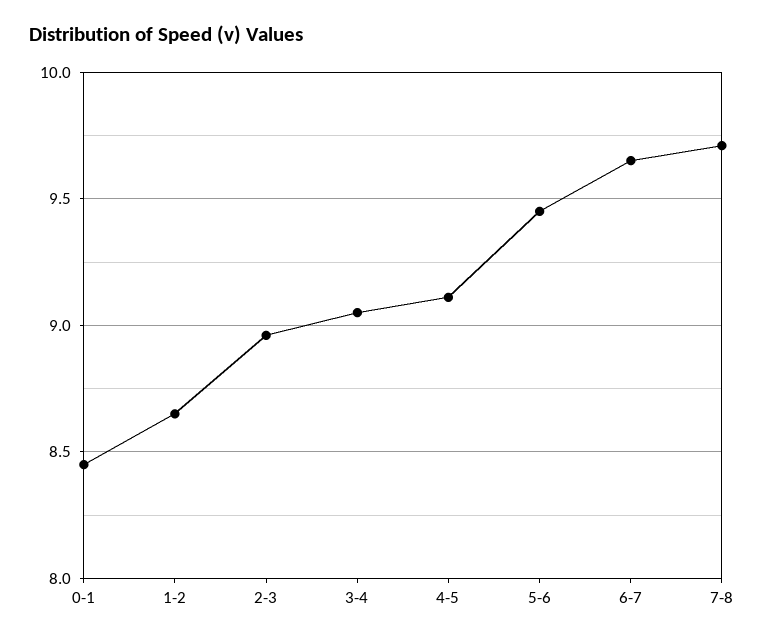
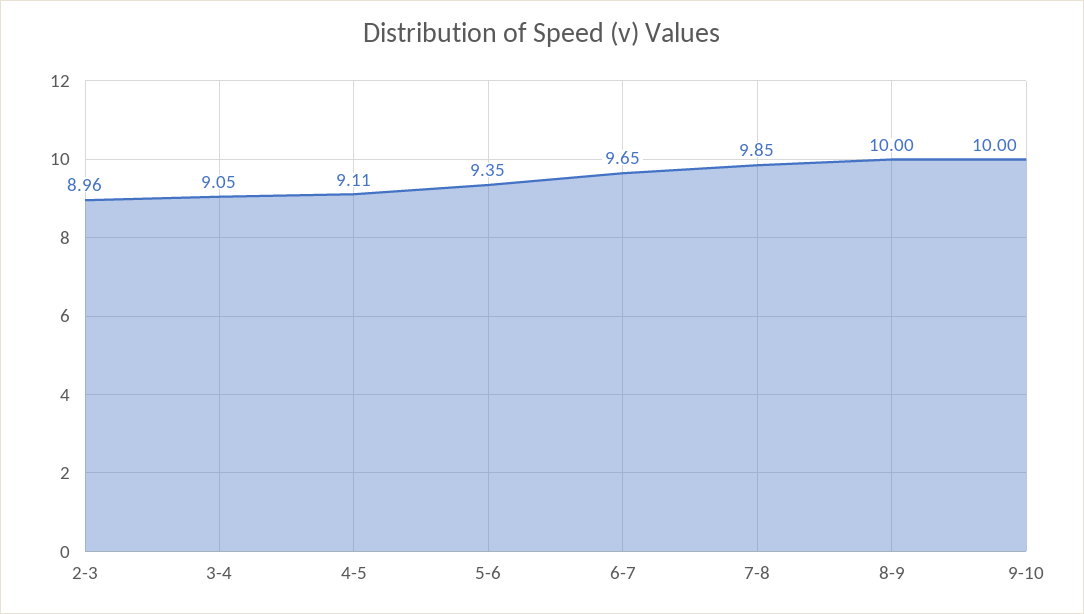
0-1: 8.45 -> none
1-2: 8.65 -> none
5-6: 9.45 -> 9.35
7-8: 9.7 -> 9.85
8-9: none -> 10
9-10: none -> 10

